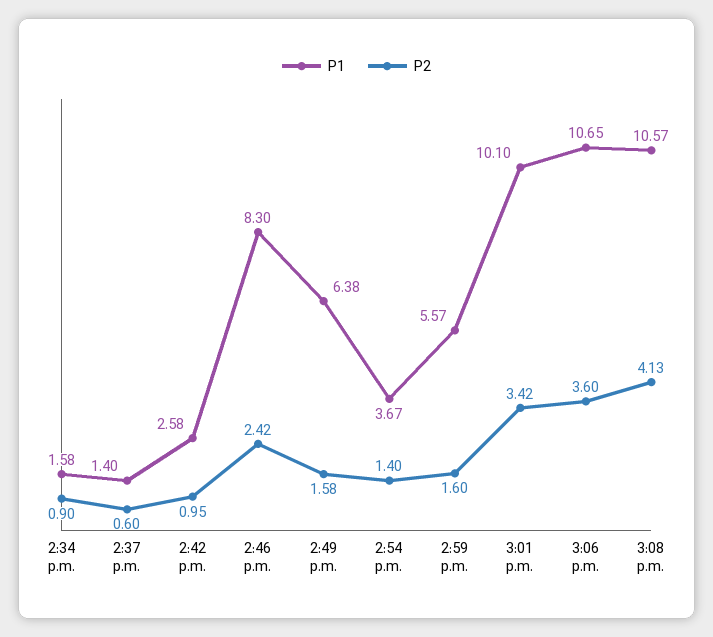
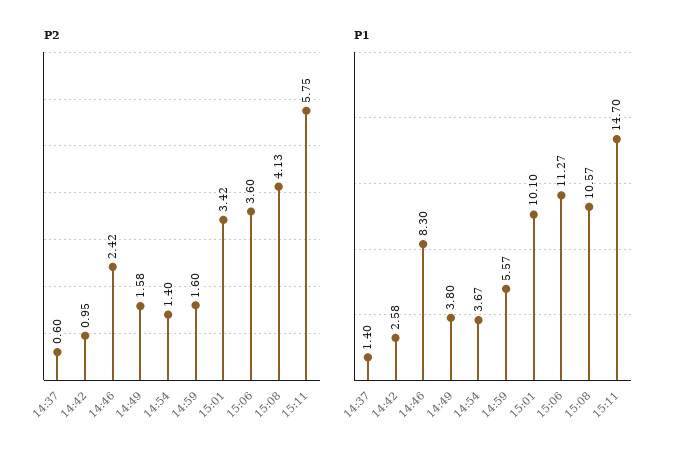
P1, 2:34 p.m.: 1.58 -> none
P2, 2:34 p.m.: 0.9 -> none
P1, 2:49 p.m.: 6.38 -> 3.8
P1, 3:06 p.m.: 10.65 -> 11.27
P2, 15:11: none -> 5.75
P1, 15:11: none -> 14.7

